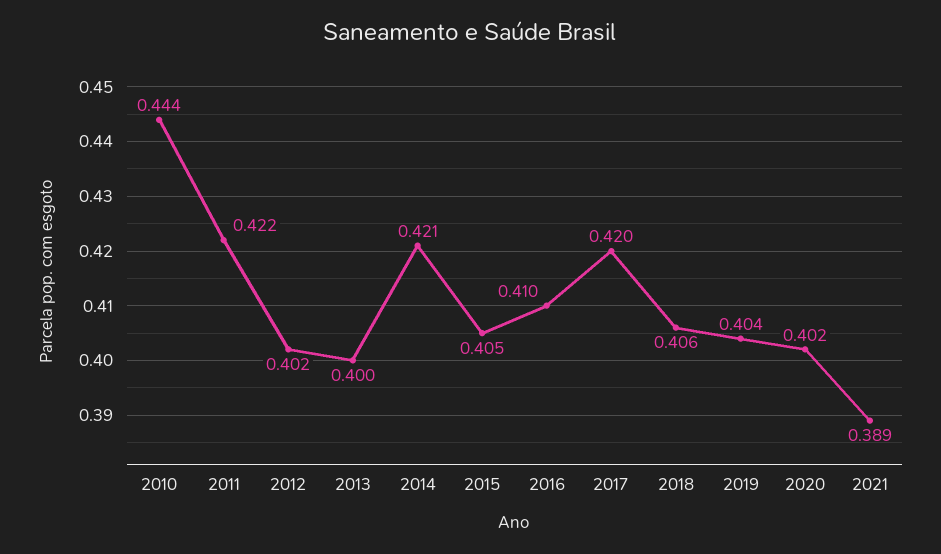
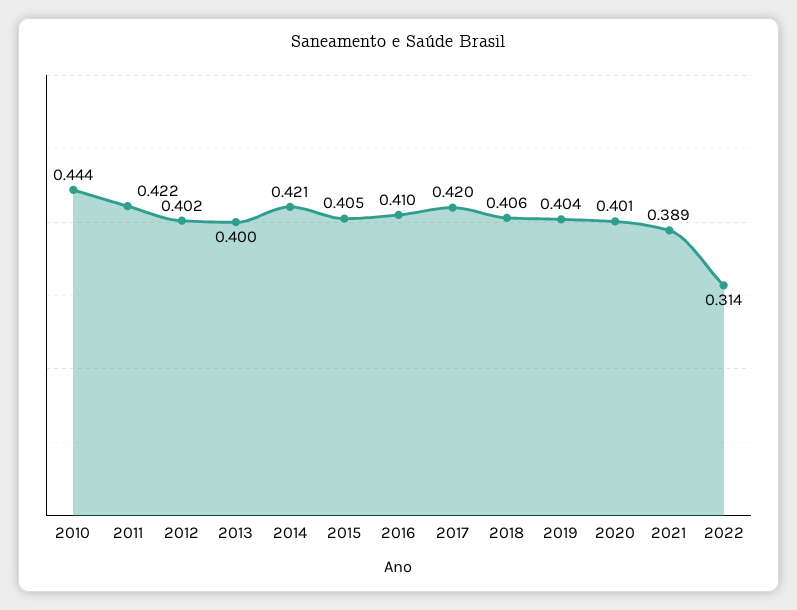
2020: 0.402 -> 0.401
2022: none -> 0.314

